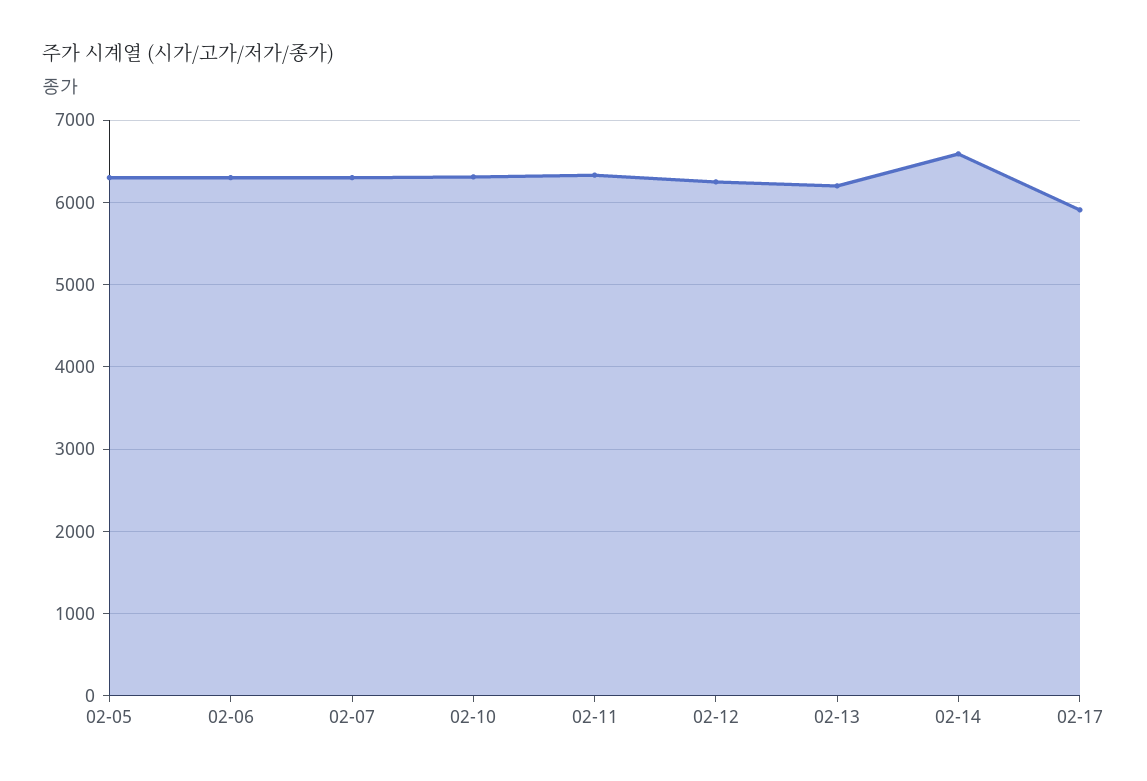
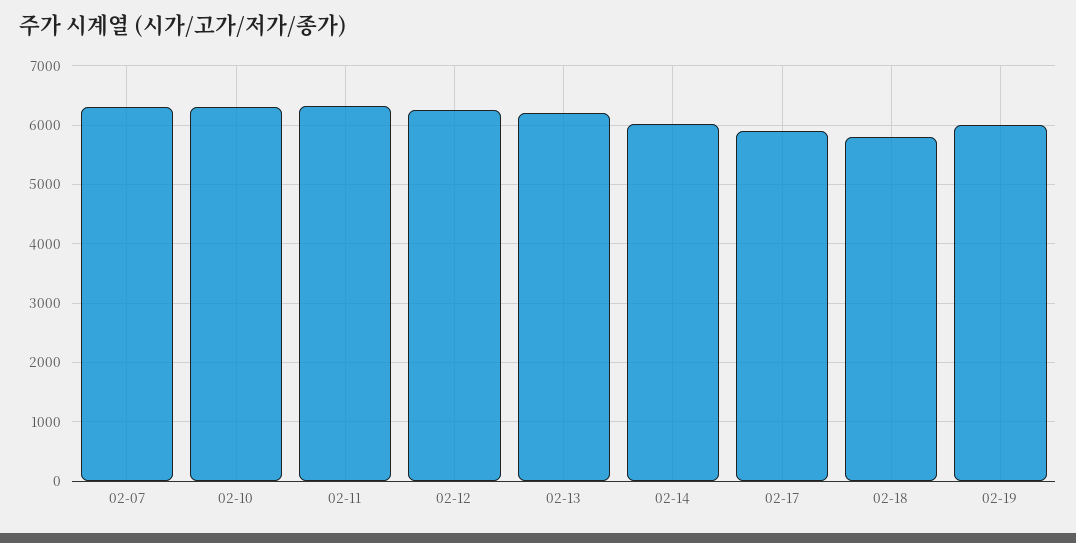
02-05: 6300 -> none
02-06: 6300 -> none
02-14: 6600 -> 6000
02-18: none -> 5800
02-19: none -> 6000

